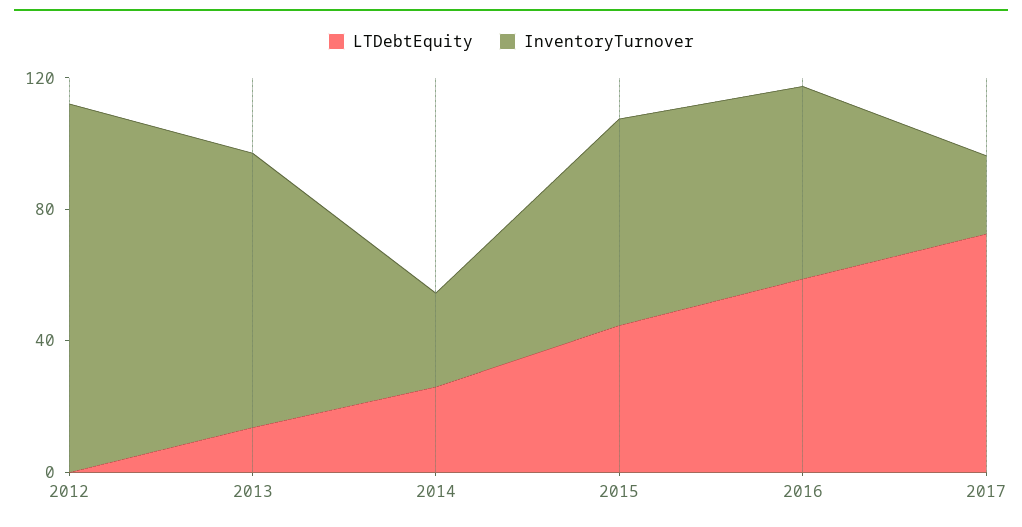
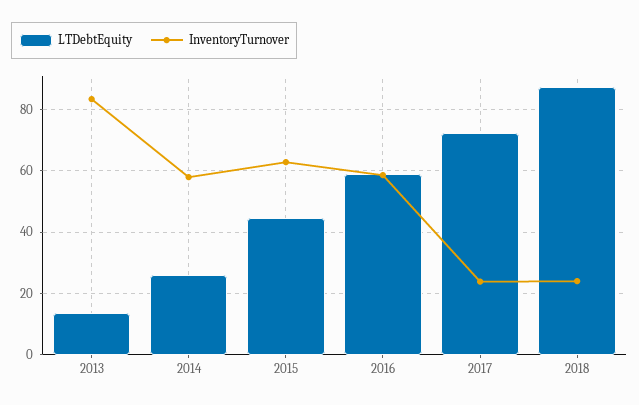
LTDebtEquity, 2012: 0 -> none
InventoryTurnover, 2012: 110 -> none
InventoryTurnover, 2014: 30 -> 58
LTDebtEquity, 2018: none -> 88
InventoryTurnover, 2018: none -> 24

